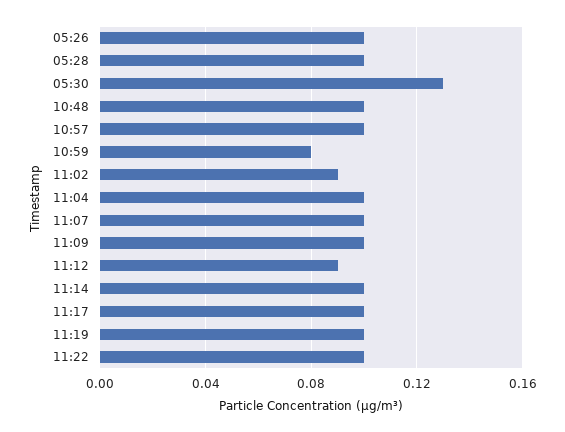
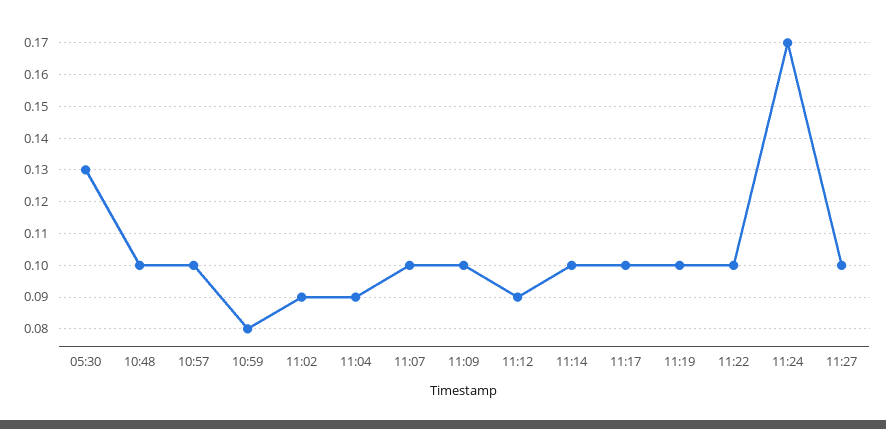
05:26: 0.1 -> none
05:28: 0.1 -> none
11:04: 0.1 -> 0.09
11:24: none -> 0.17
11:27: none -> 0.1

